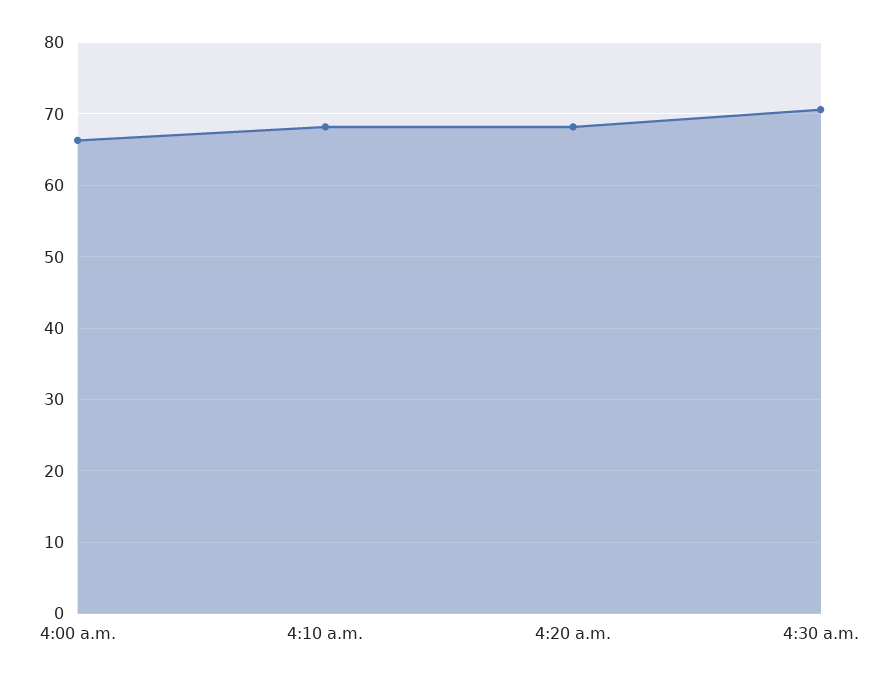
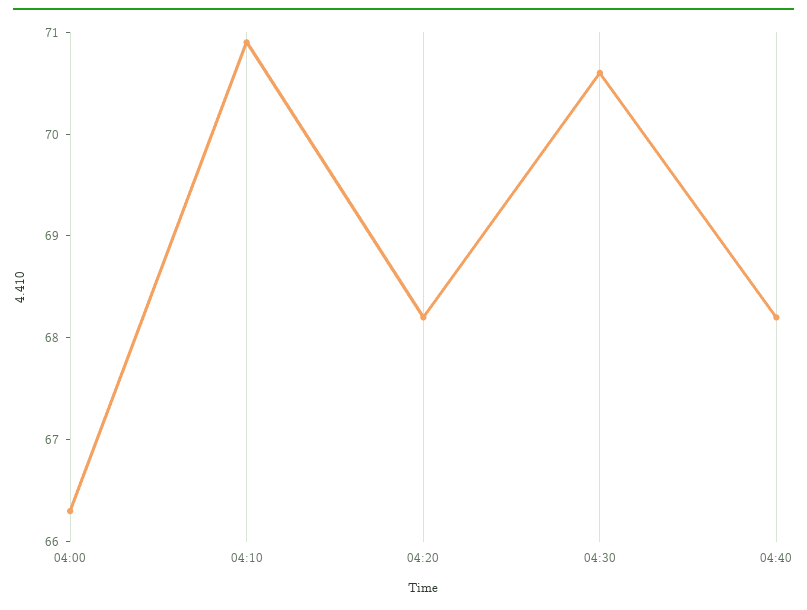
4:10 a.m.: 68 -> 70.9
04:40: none -> 68.2

